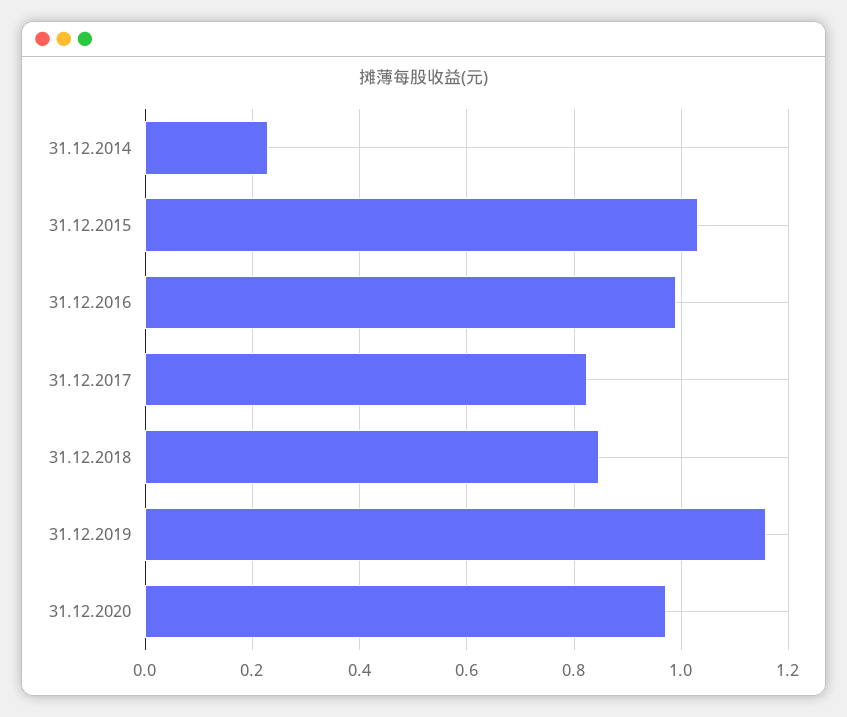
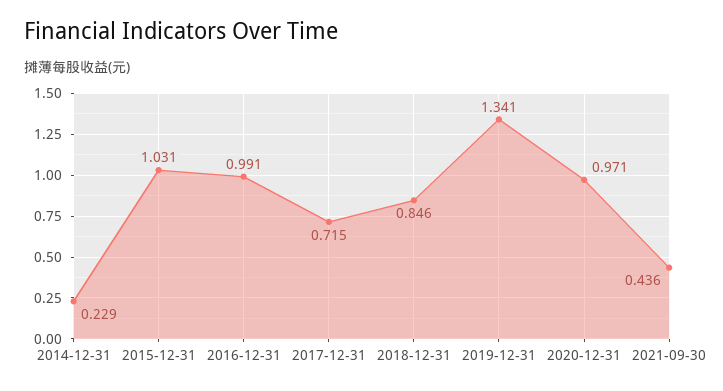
31.12.2017: 0.82 -> 0.715
31.12.2019: 1.16 -> 1.341
2021-09-30: none -> 0.436

